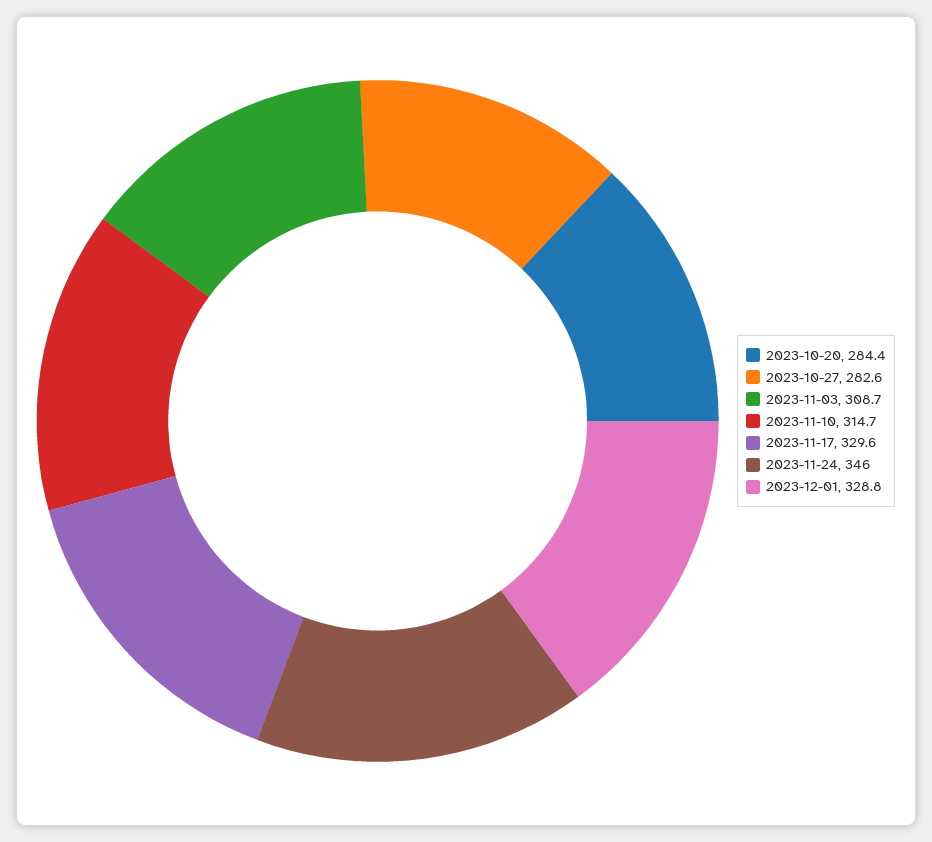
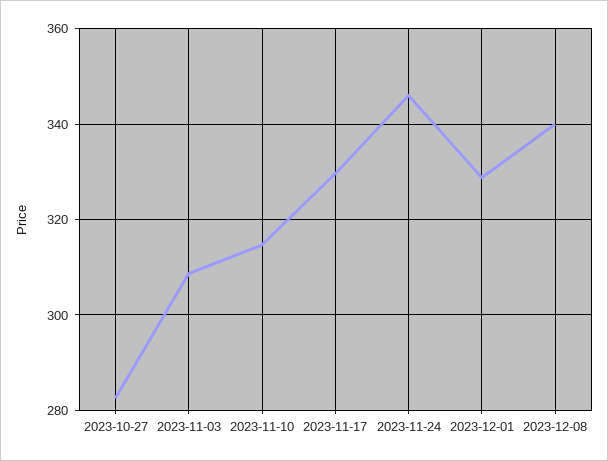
2023-10-20: 284.4 -> none
2023-12-08: none -> 340

